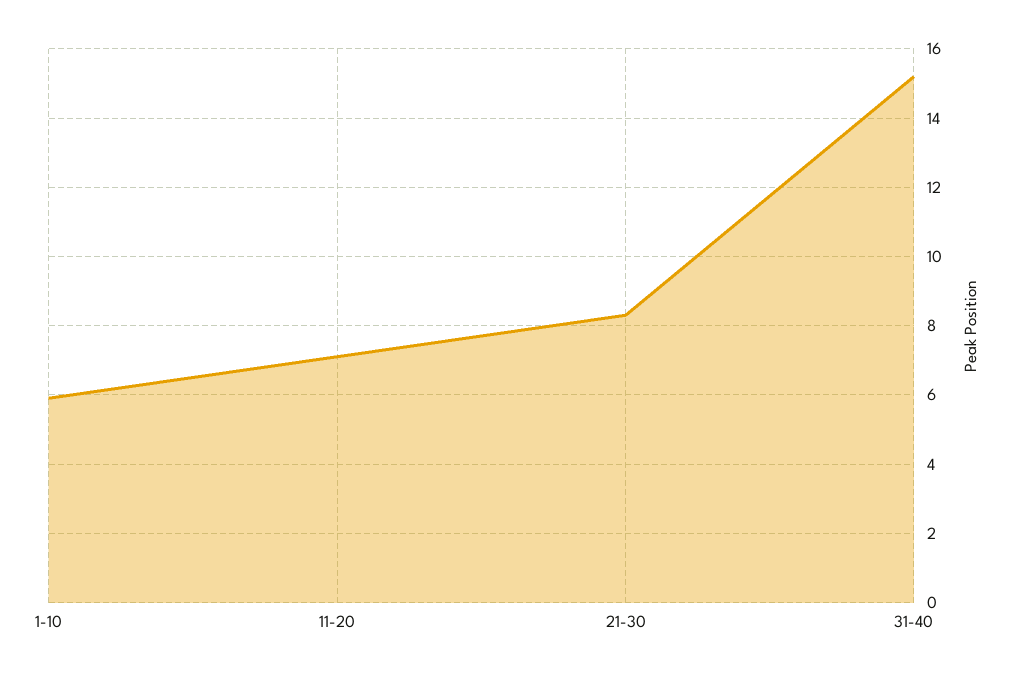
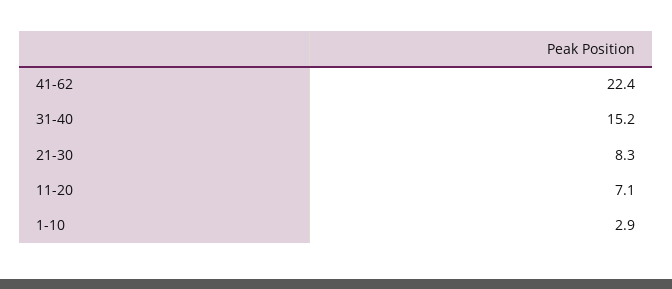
1-10: 6 -> 2.9
41-62: none -> 22.4

